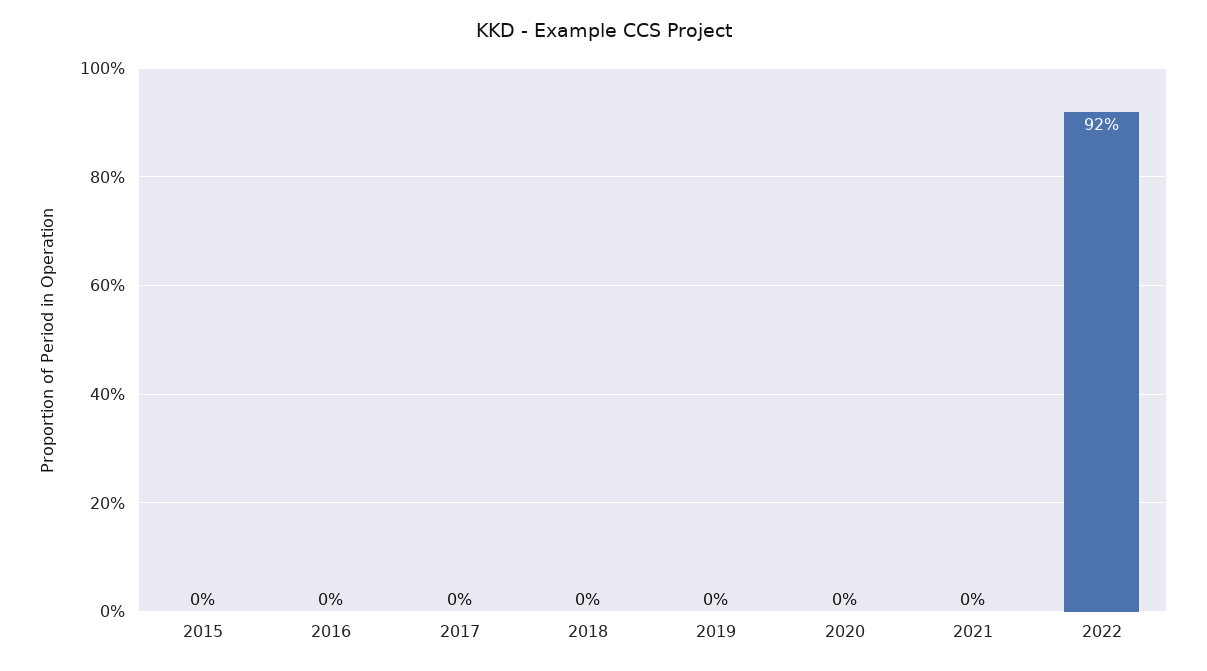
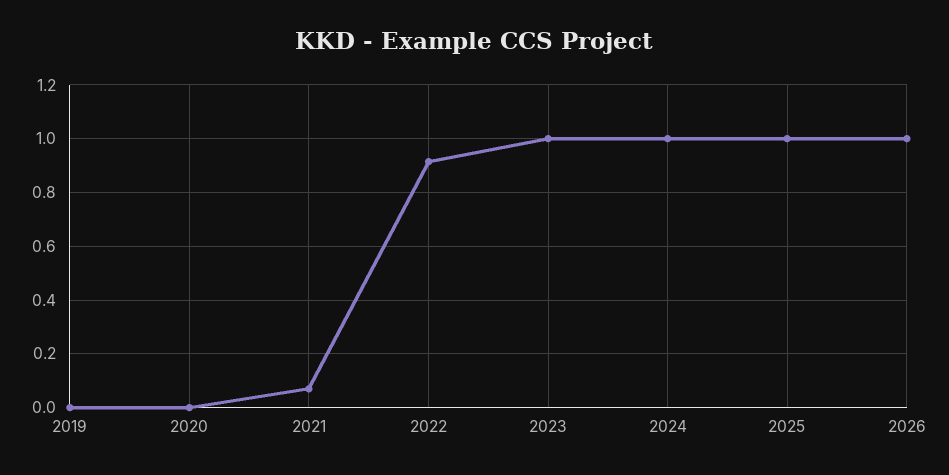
2015: 0 -> none
2016: 0 -> none
2017: 0 -> none
2018: 0 -> none
2021: 0 -> 0.075
2023: none -> 1
2024: none -> 1
2025: none -> 1
2026: none -> 1

